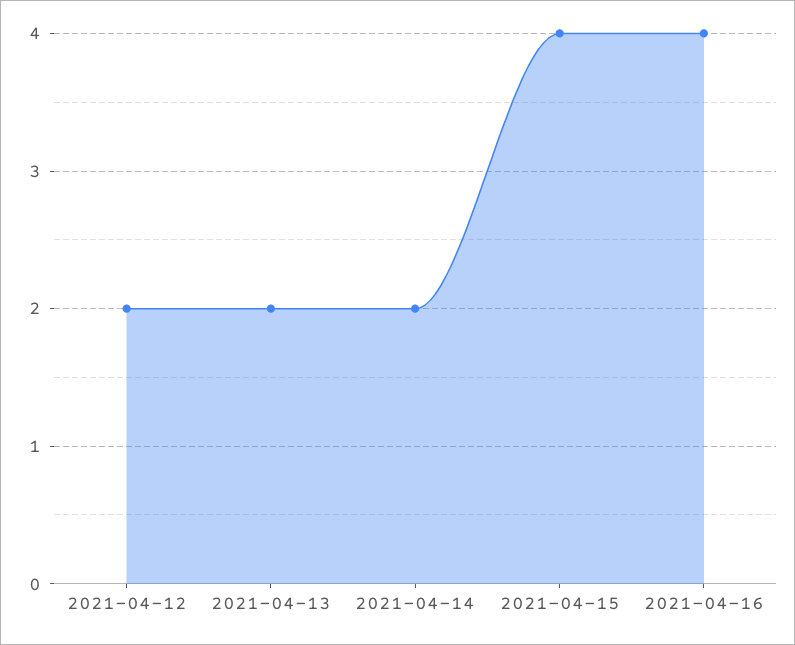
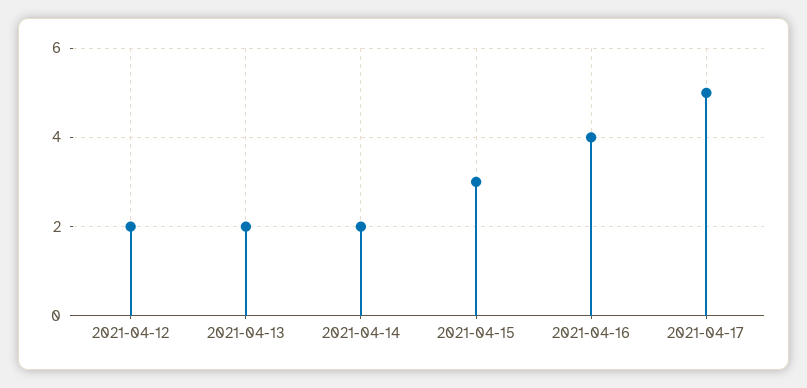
2021-04-15: 4 -> 3
2021-04-17: none -> 5

